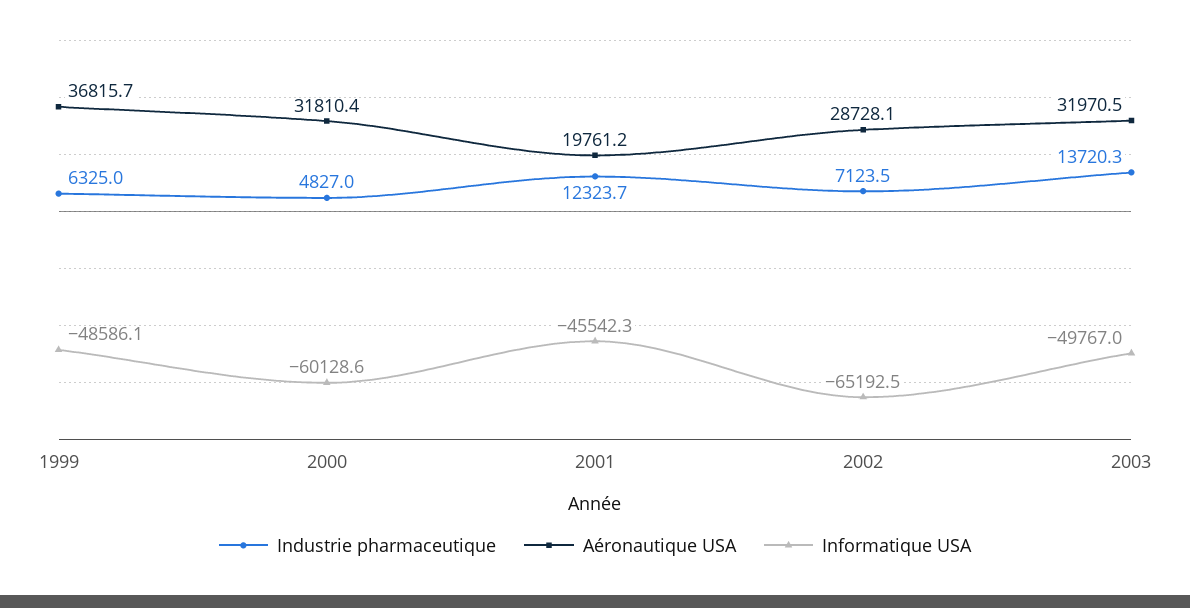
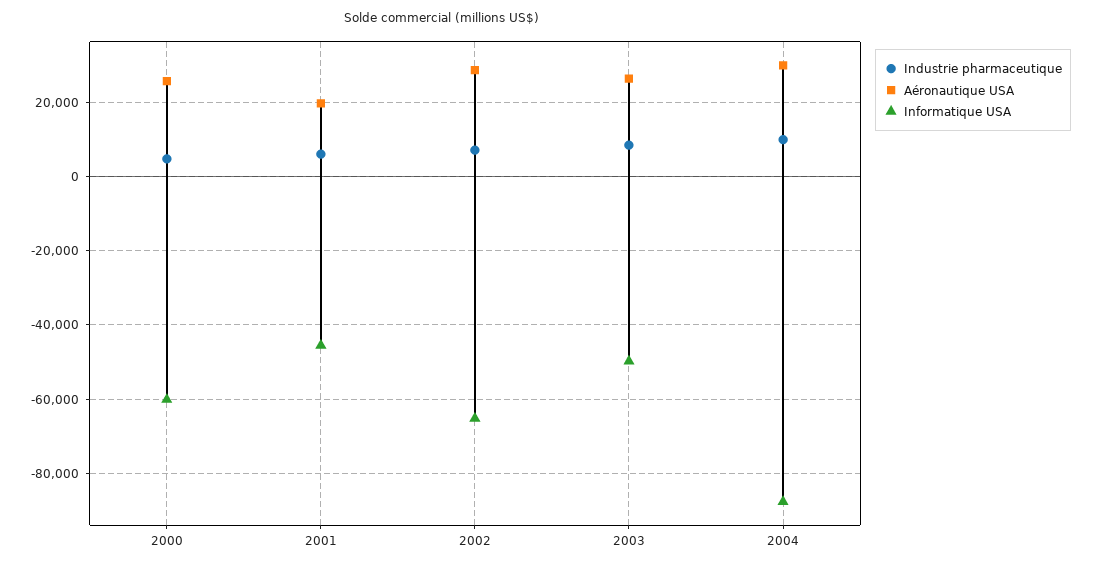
Industrie pharmaceutique, 1999: 6325 -> none
Aéronautique USA, 1999: 36815.7 -> none
Informatique USA, 1999: -48586.1 -> none
Aéronautique USA, 2000: 31810.4 -> 26000
Industrie pharmaceutique, 2001: 12323.7 -> 6000
Industrie pharmaceutique, 2003: 13720.3 -> 8000
Aéronautique USA, 2003: 31970.5 -> 26000
Industrie pharmaceutique, 2004: none -> 10000
Aéronautique USA, 2004: none -> 30000
Informatique USA, 2004: none -> -88000

